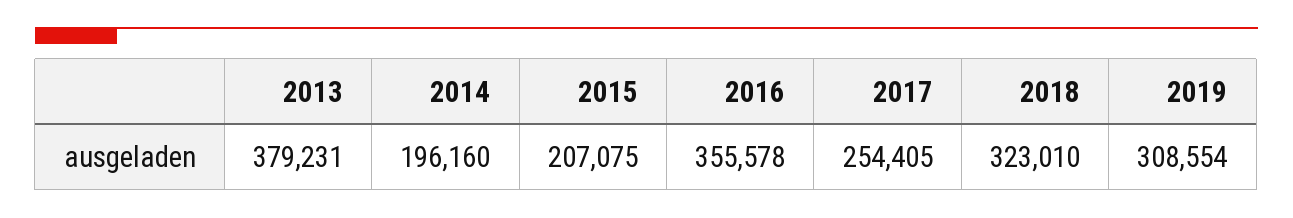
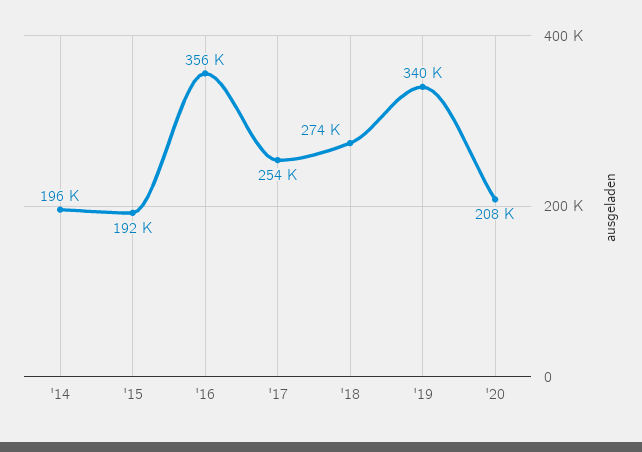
2013: 379231 -> none
2015: 207075 -> 192000
2018: 323010 -> 274000
2019: 308554 -> 340000
'20: none -> 208000

